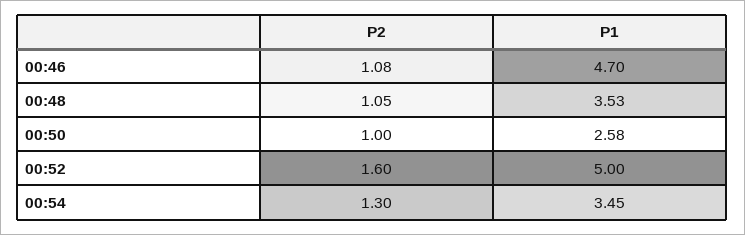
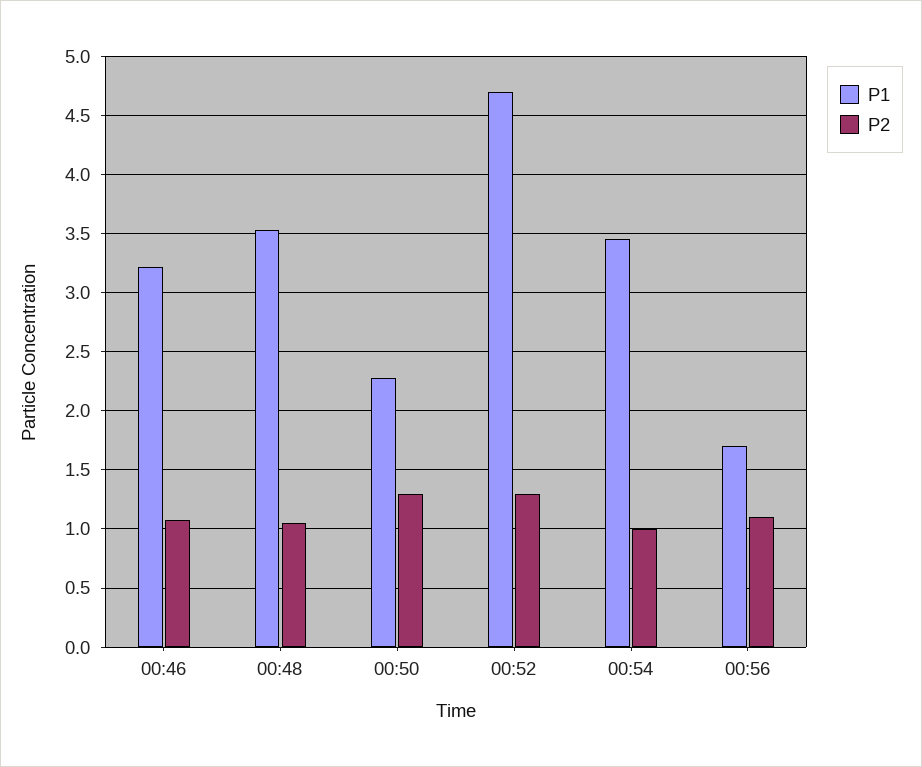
P1, 00:46: 4.7 -> 3.2
P2, 00:50: 1 -> 1.3
P1, 00:50: 2.58 -> 2.3
P2, 00:52: 1.6 -> 1.3
P1, 00:52: 5 -> 4.7
P2, 00:54: 1.3 -> 1
P1, 00:56: none -> 1.7
P2, 00:56: none -> 1.1

